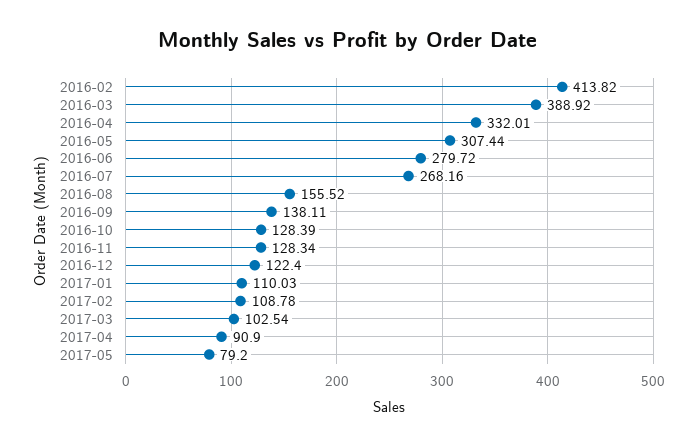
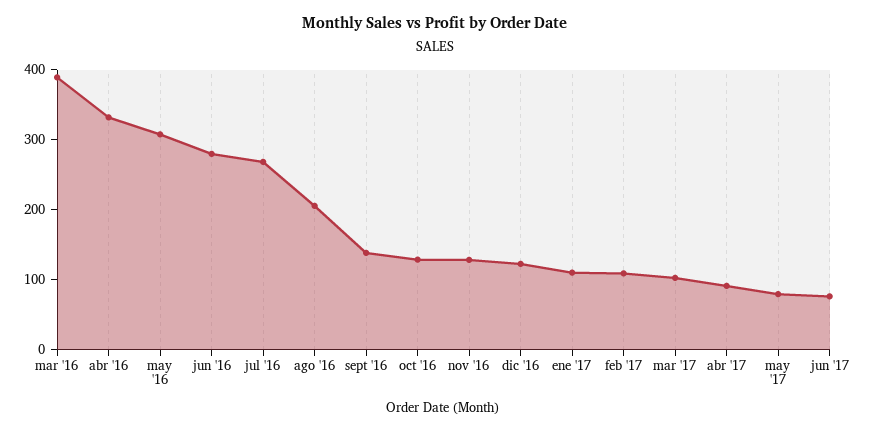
2016-02: 413.82 -> none
2016-08: 155.52 -> 200
jun '17: none -> 80

